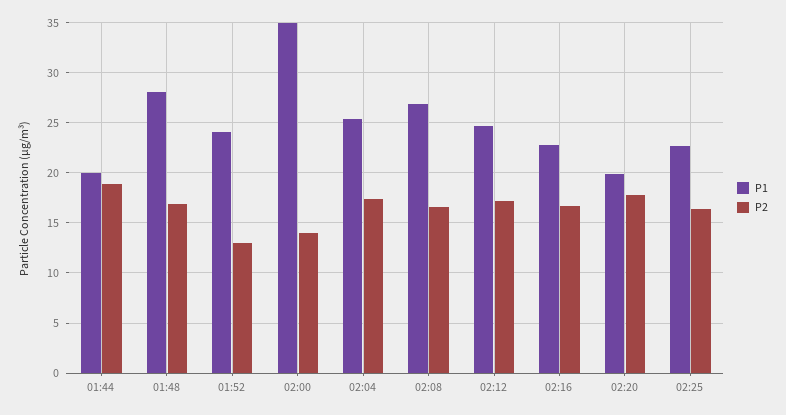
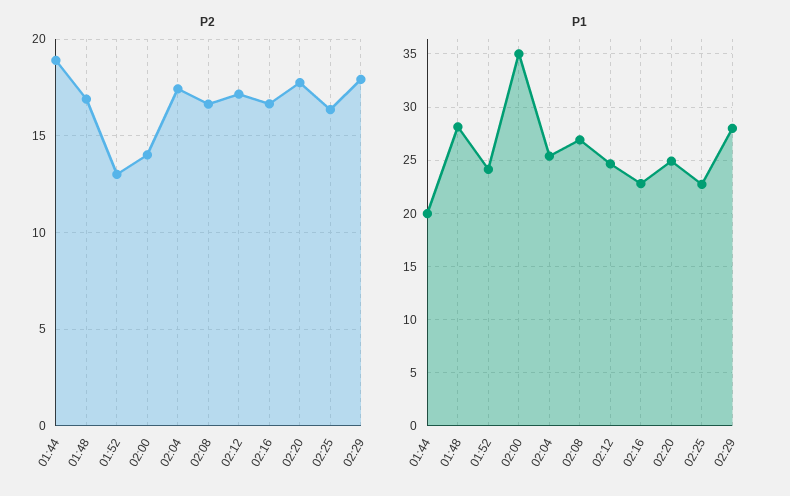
P1, 02:20: 20 -> 25
P2, 02:29: none -> 18
P1, 02:29: none -> 28

